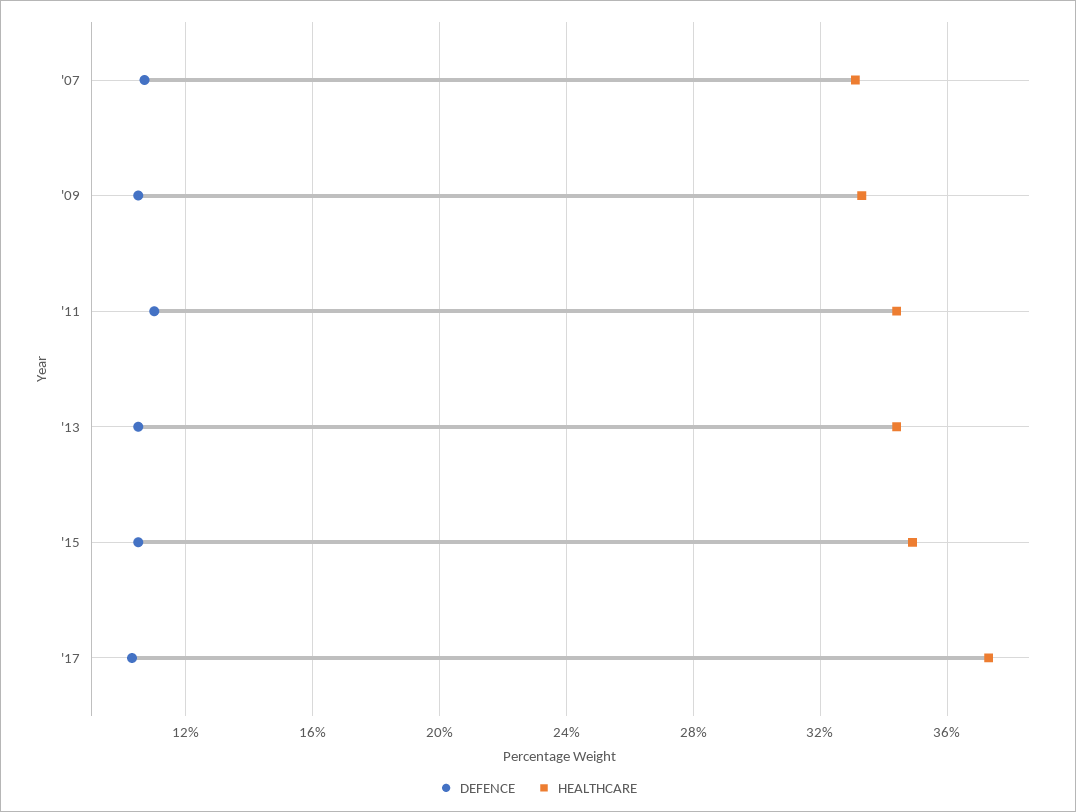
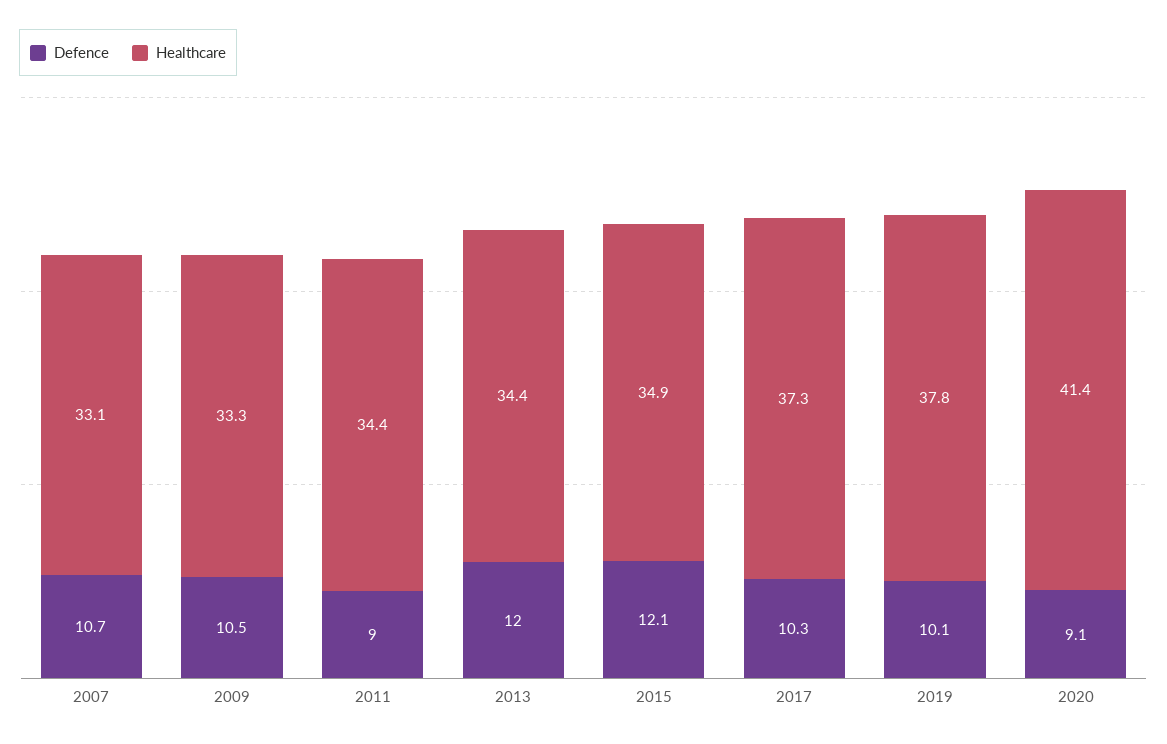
DEFENCE, '11: 11 -> 9
DEFENCE, '13: 10.5 -> 12
DEFENCE, '15: 10.5 -> 12.1
DEFENCE, 2019: none -> 10.1
HEALTHCARE, 2019: none -> 37.8
DEFENCE, 2020: none -> 9.1
HEALTHCARE, 2020: none -> 41.4

